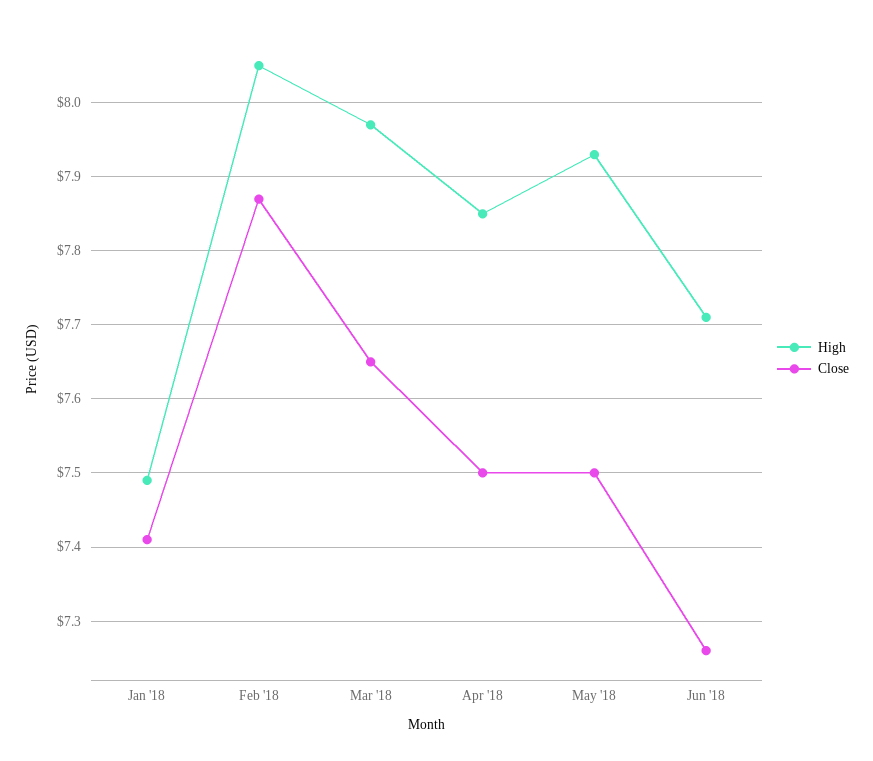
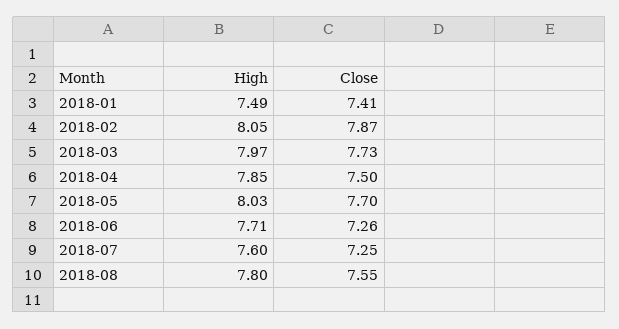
Close, Mar '18: 7.65 -> 7.73
High, May '18: 7.93 -> 8.03
Close, May '18: 7.5 -> 7.7
High, 2018-07: none -> 7.6
Close, 2018-07: none -> 7.25
High, 2018-08: none -> 7.8
Close, 2018-08: none -> 7.55

